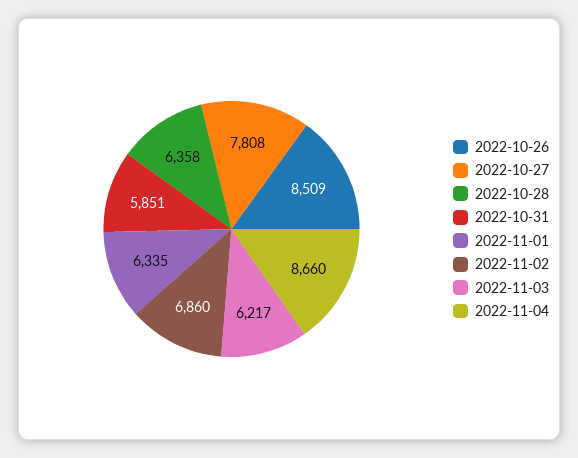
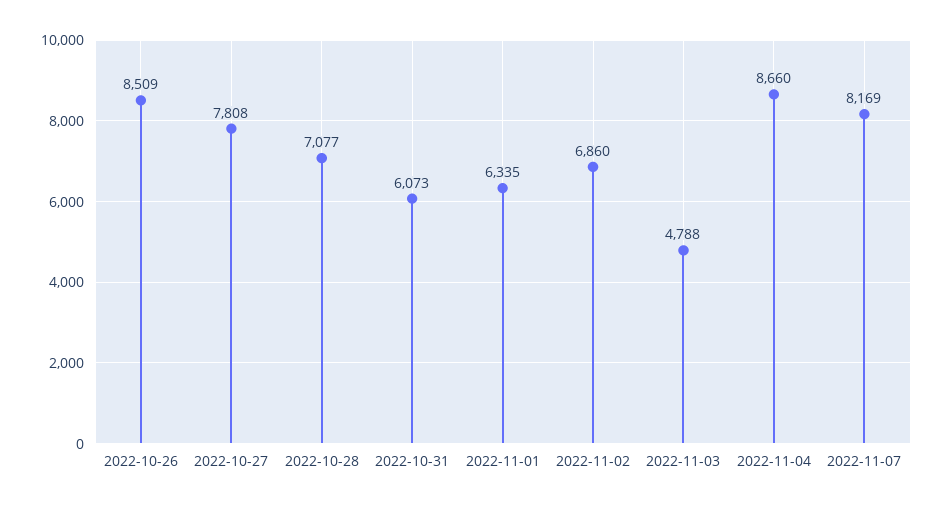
2022-10-28: 6358 -> 7077
2022-10-31: 5851 -> 6073
2022-11-03: 6217 -> 4788
2022-11-07: none -> 8169

